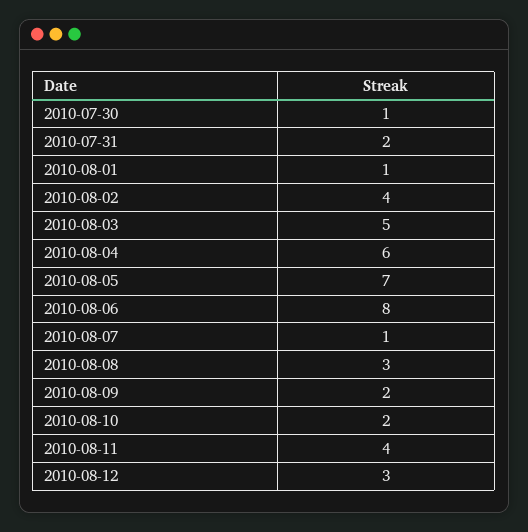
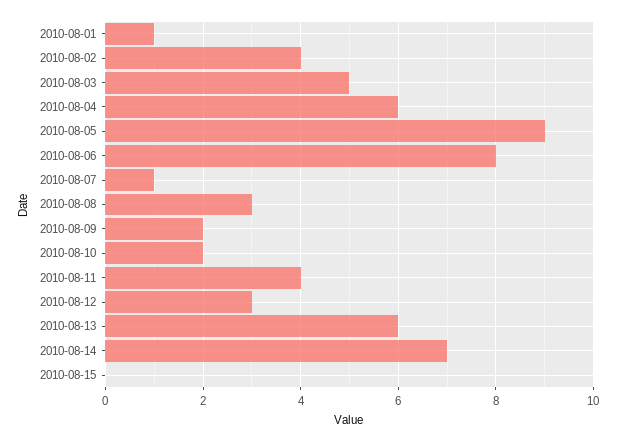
2010-07-30: 1 -> none
2010-07-31: 2 -> none
2010-08-05: 7 -> 9
2010-08-13: none -> 6
2010-08-14: none -> 7
2010-08-15: none -> 0

